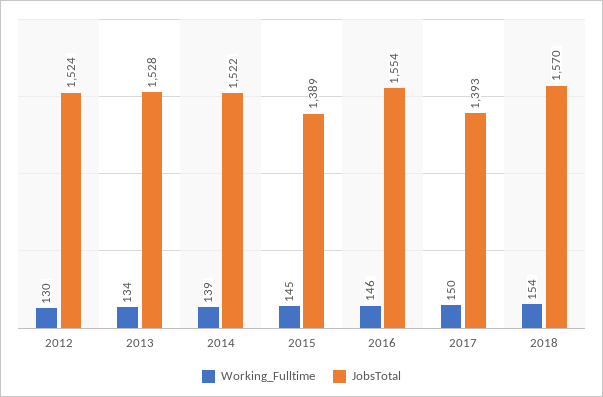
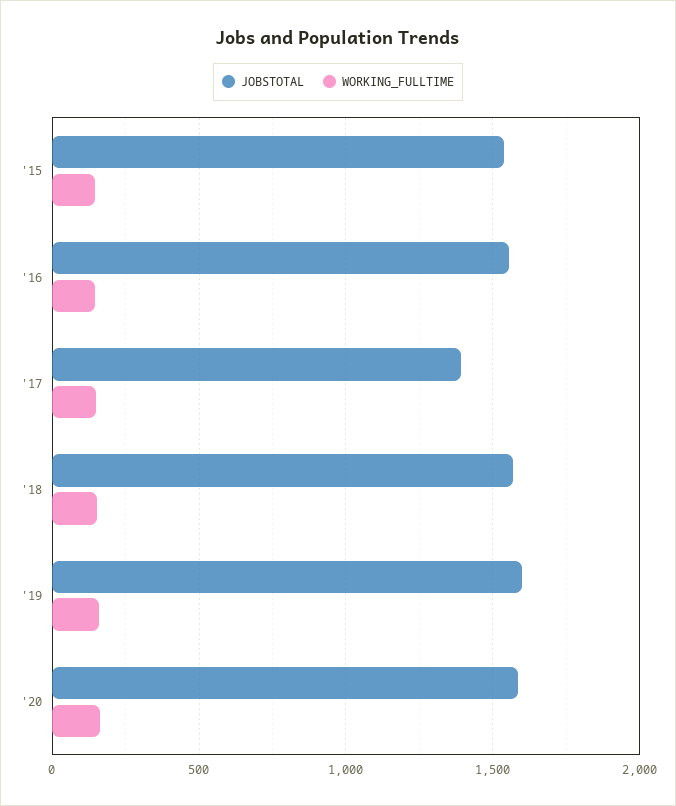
Working_Fulltime, 2012: 130 -> none
JobsTotal, 2012: 1524 -> none
Working_Fulltime, 2013: 134 -> none
JobsTotal, 2013: 1528 -> none
Working_Fulltime, 2014: 139 -> none
JobsTotal, 2014: 1522 -> none
JobsTotal, 2015: 1389 -> 1550
JobsTotal, '19: none -> 1600
Working_Fulltime, '19: none -> 150
JobsTotal, '20: none -> 1600
Working_Fulltime, '20: none -> 150

